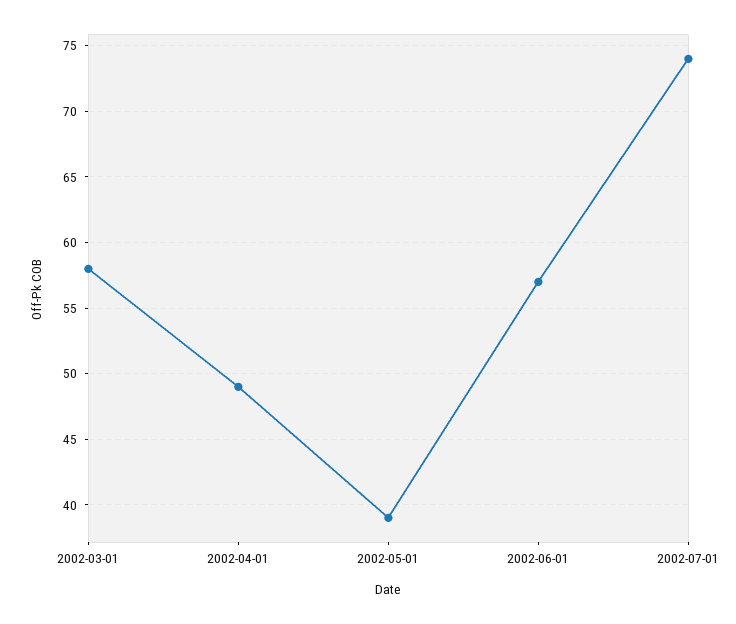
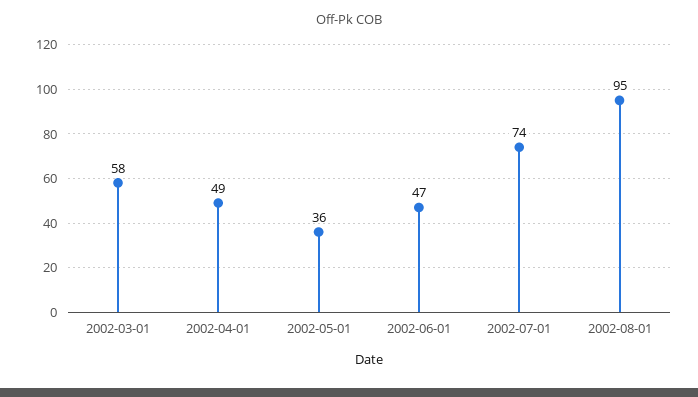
2002-05-01: 39 -> 36
2002-06-01: 57 -> 47
2002-08-01: none -> 95

